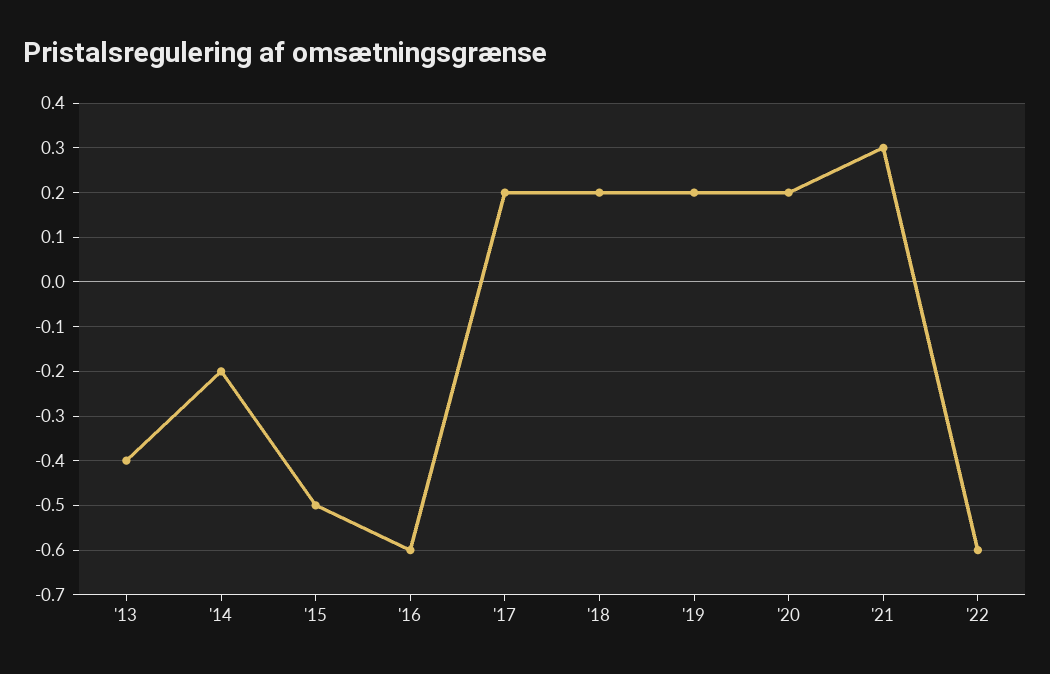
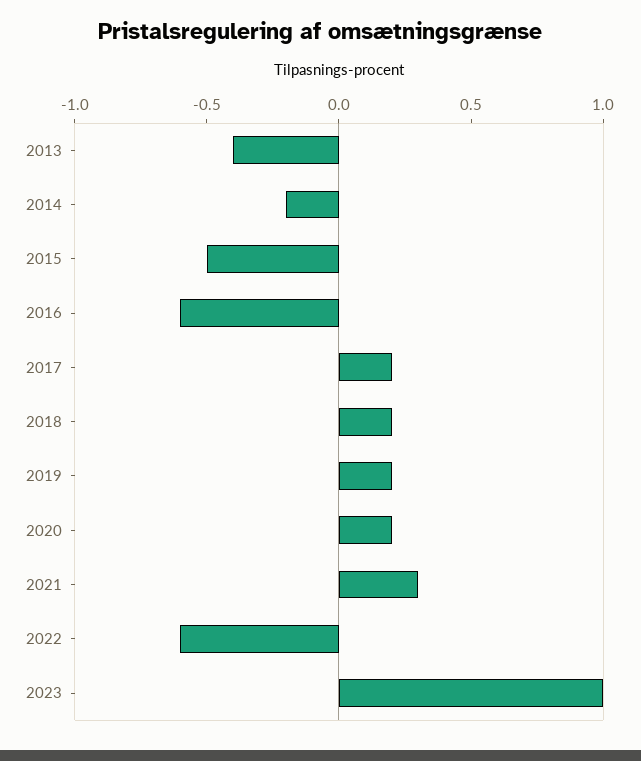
2023: none -> 1

